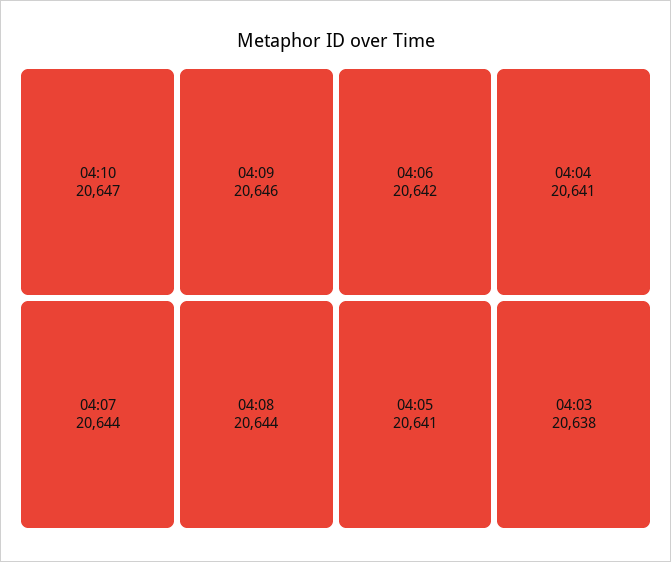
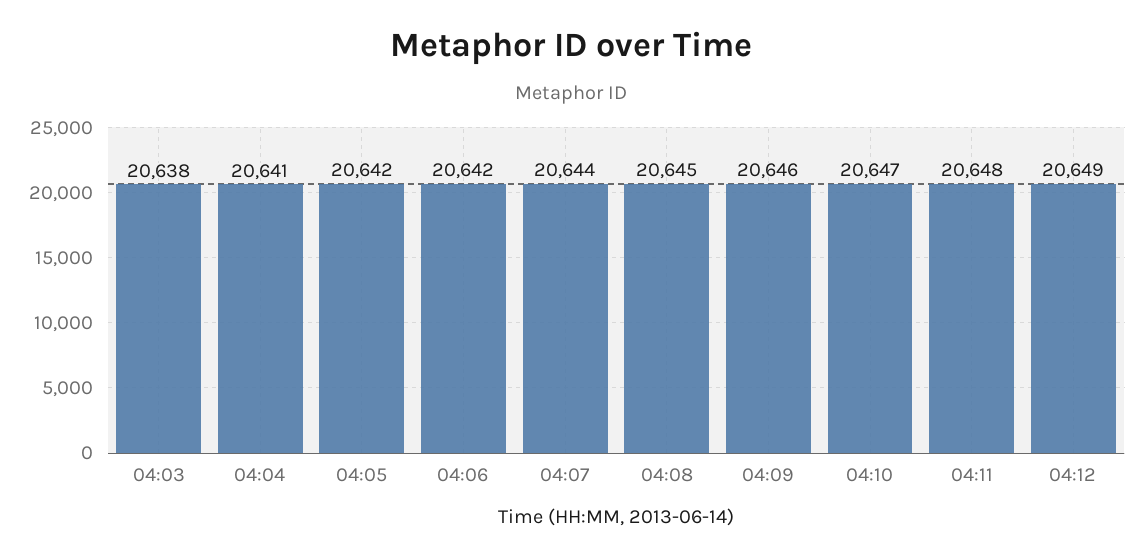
04:08: 20644 -> 20645
04:05: 20641 -> 20642
04:11: none -> 20648
04:12: none -> 20649

